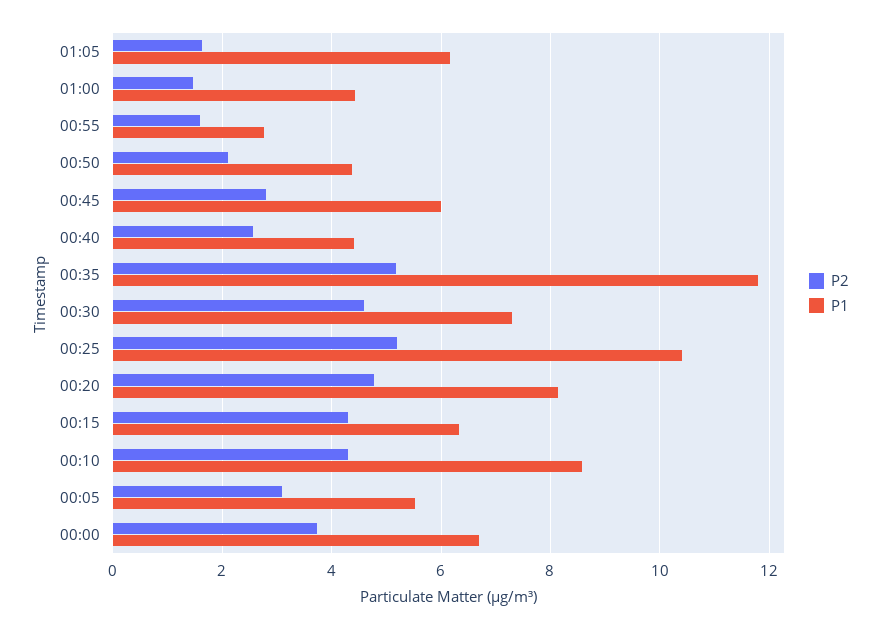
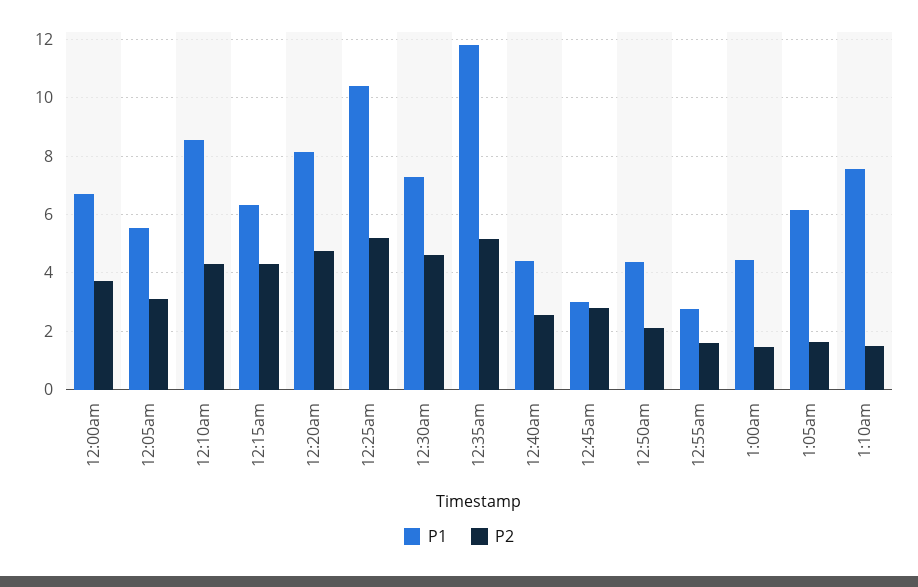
P1, 00:45: 6 -> 3
P1, 1:10am: none -> 7.5
P2, 1:10am: none -> 1.5

